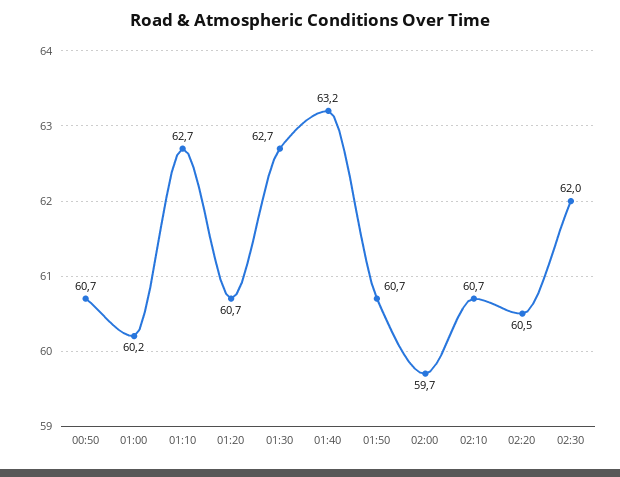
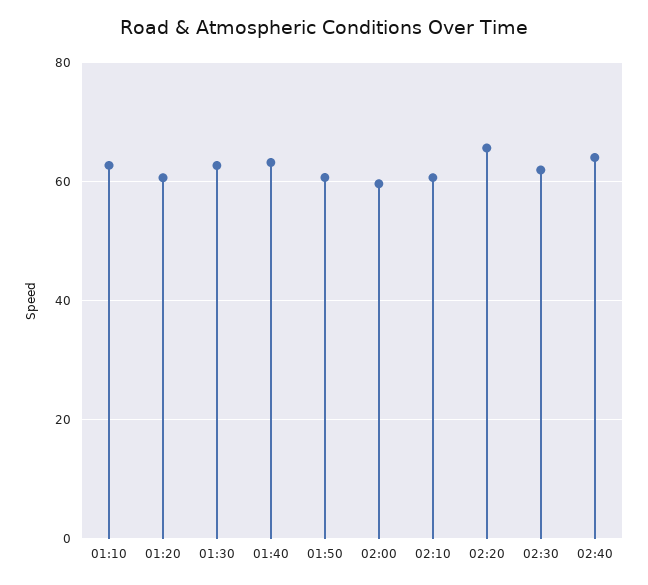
00:50: 60.7 -> none
01:00: 60.2 -> none
02:20: 60.5 -> 66
02:40: none -> 64

